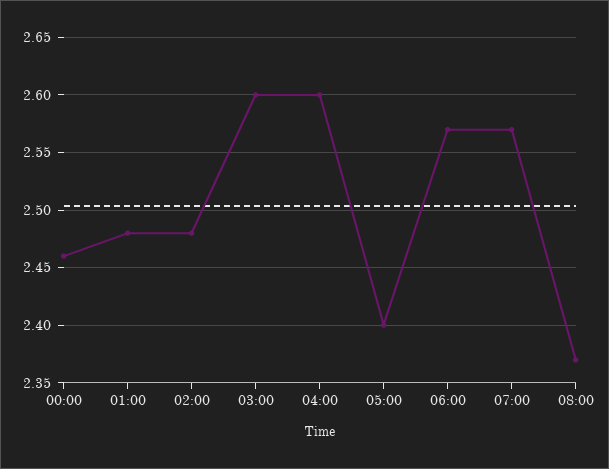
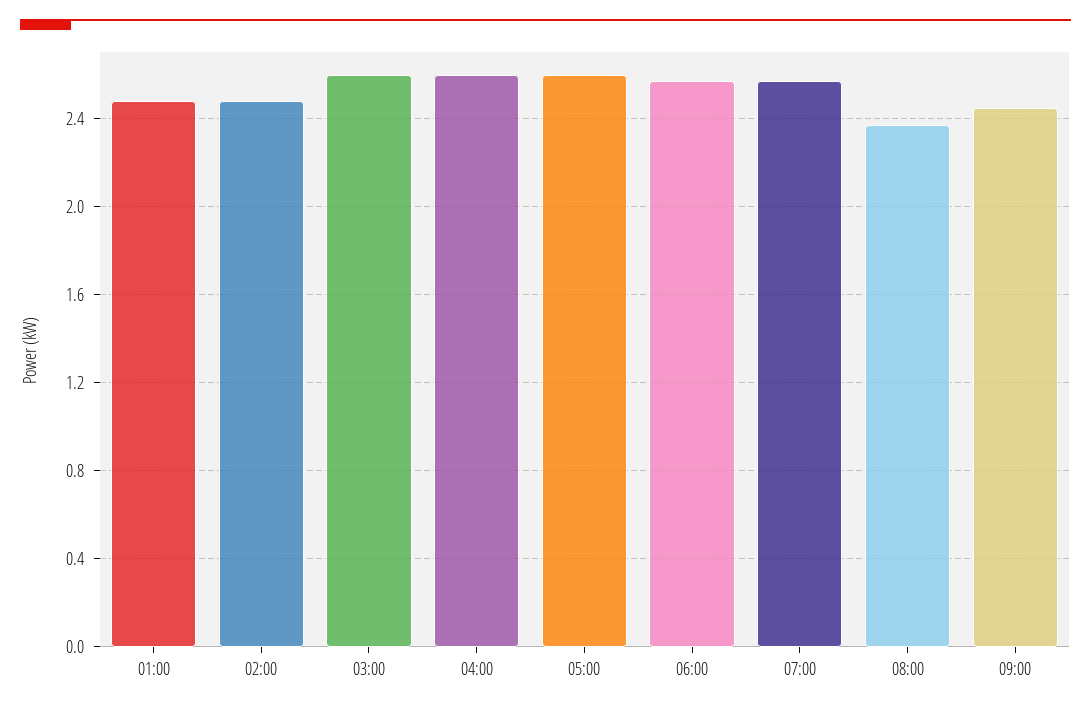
00:00: 2.46 -> none
05:00: 2.4 -> 2.6
09:00: none -> 2.45

